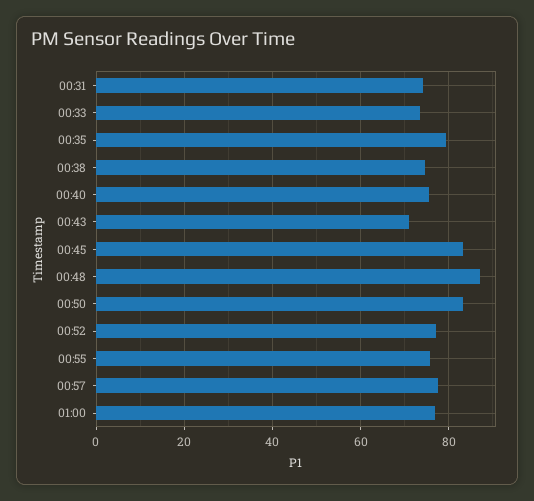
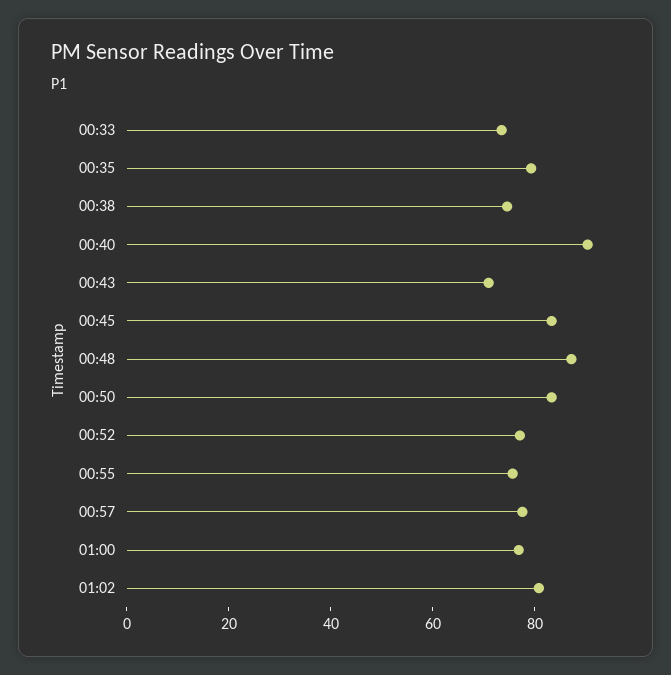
00:31: 74 -> none
00:40: 76 -> 90
01:02: none -> 80

